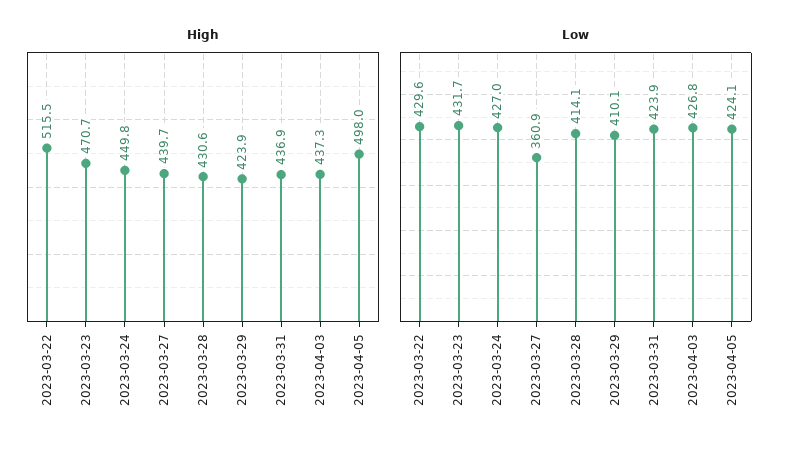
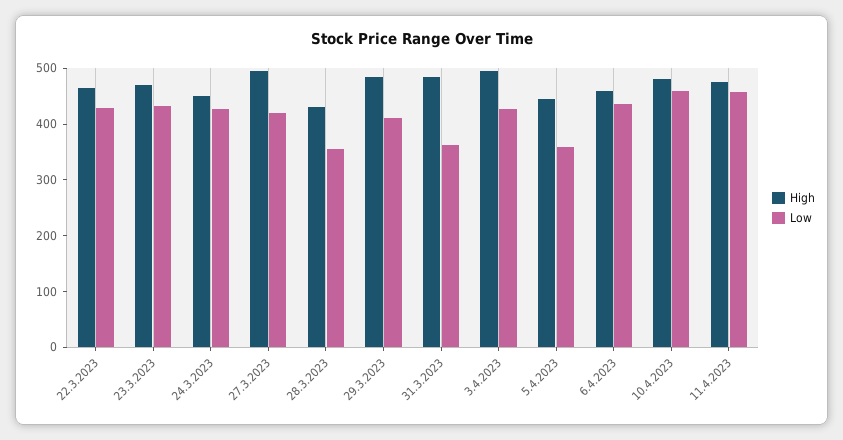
High, 2023-03-22: 515.5 -> 460
High, 2023-03-27: 439.7 -> 500
High, 2023-03-29: 423.9 -> 480
High, 2023-03-31: 436.9 -> 480
High, 2023-04-03: 437.3 -> 500
High, 2023-04-05: 498 -> 440
Low, 2023-03-27: 360.9 -> 420
Low, 2023-03-28: 414.1 -> 360
Low, 2023-03-31: 423.9 -> 360
Low, 2023-04-05: 424.1 -> 360
High, 6.4.2023: none -> 460
Low, 6.4.2023: none -> 440
High, 10.4.2023: none -> 480
Low, 10.4.2023: none -> 460
High, 11.4.2023: none -> 480
Low, 11.4.2023: none -> 460

